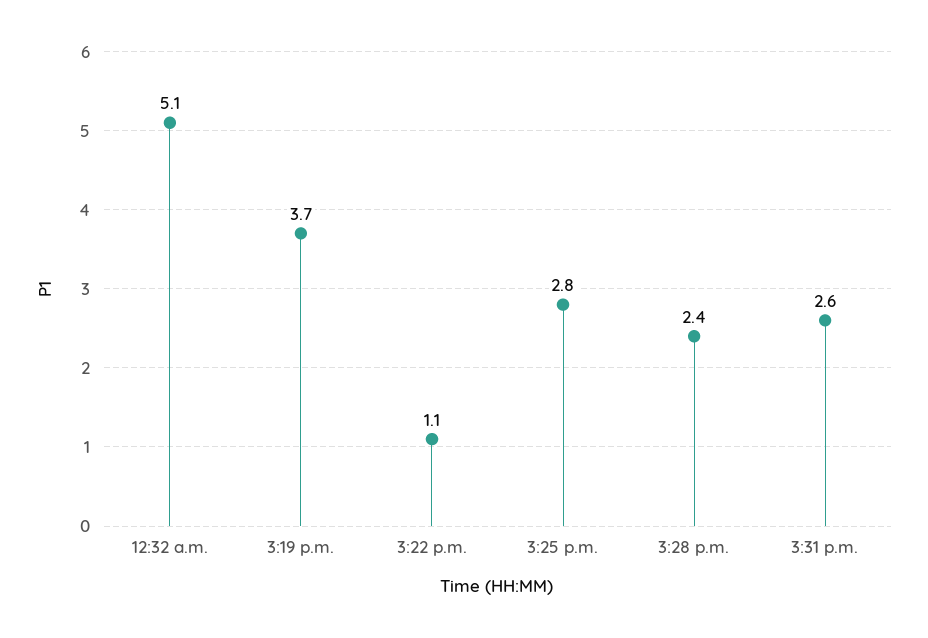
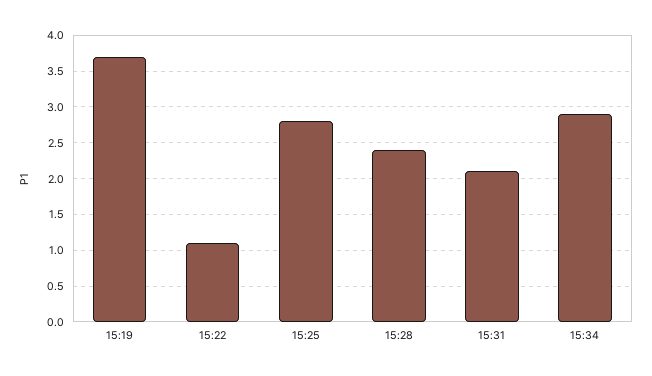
12:32 a.m.: 5.1 -> none
3:31 p.m.: 2.6 -> 2.1
15:34: none -> 2.9

